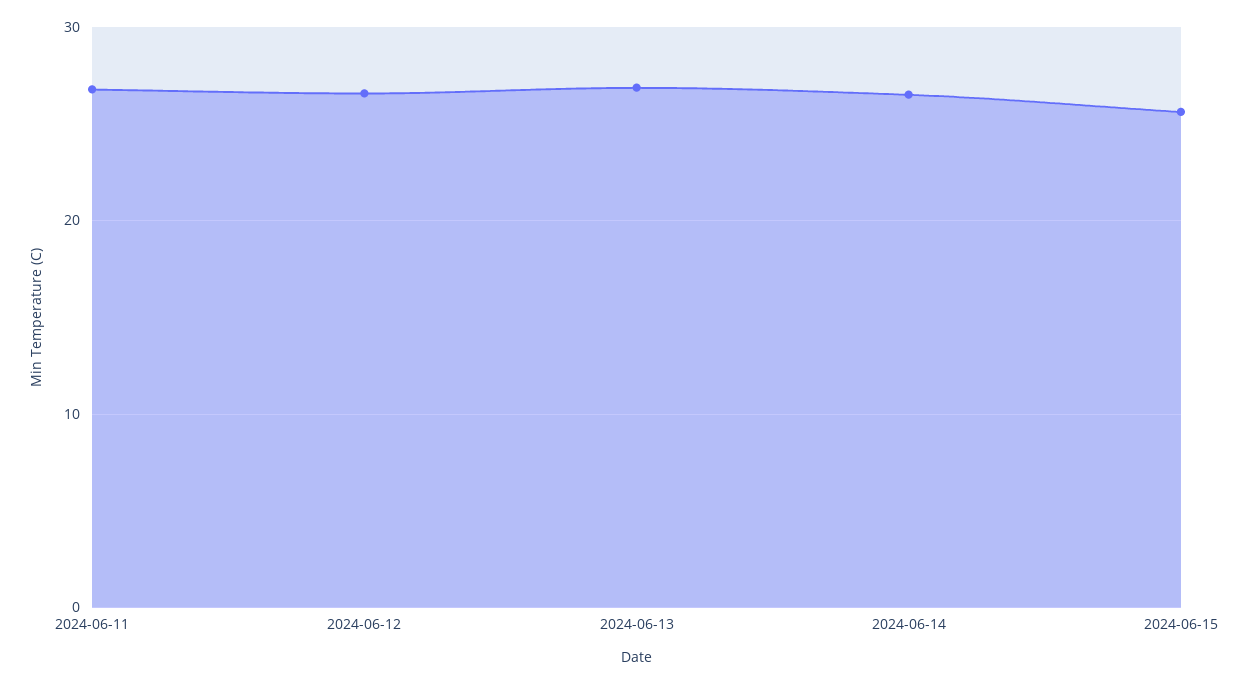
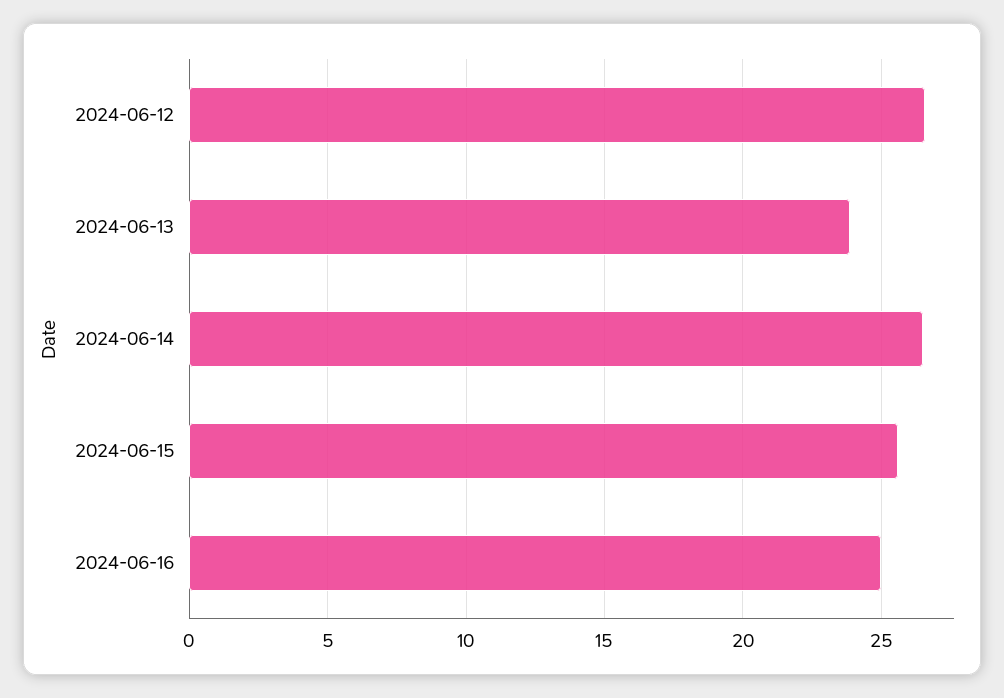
2024-06-11: 27 -> none
2024-06-13: 27 -> 24
2024-06-16: none -> 25

